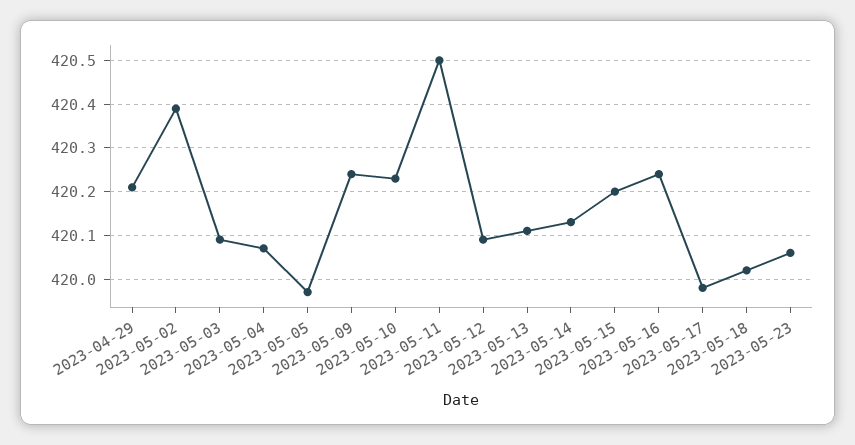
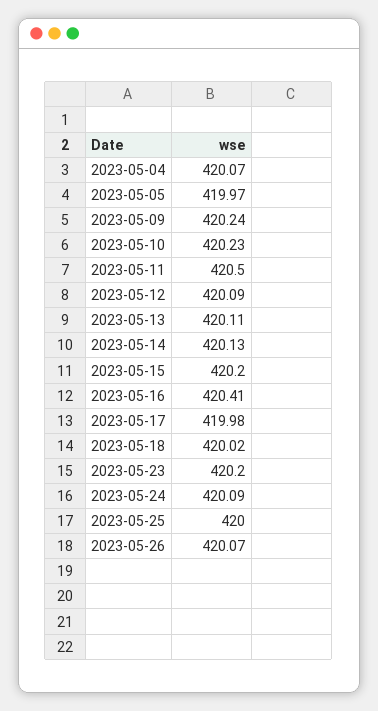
2023-04-29: 420.2 -> none
2023-05-02: 420.4 -> none
2023-05-03: 420.1 -> none
2023-05-16: 420.25 -> 420.41
2023-05-23: 420.05 -> 420.2
2023-05-24: none -> 420.09
2023-05-25: none -> 420
2023-05-26: none -> 420.07

